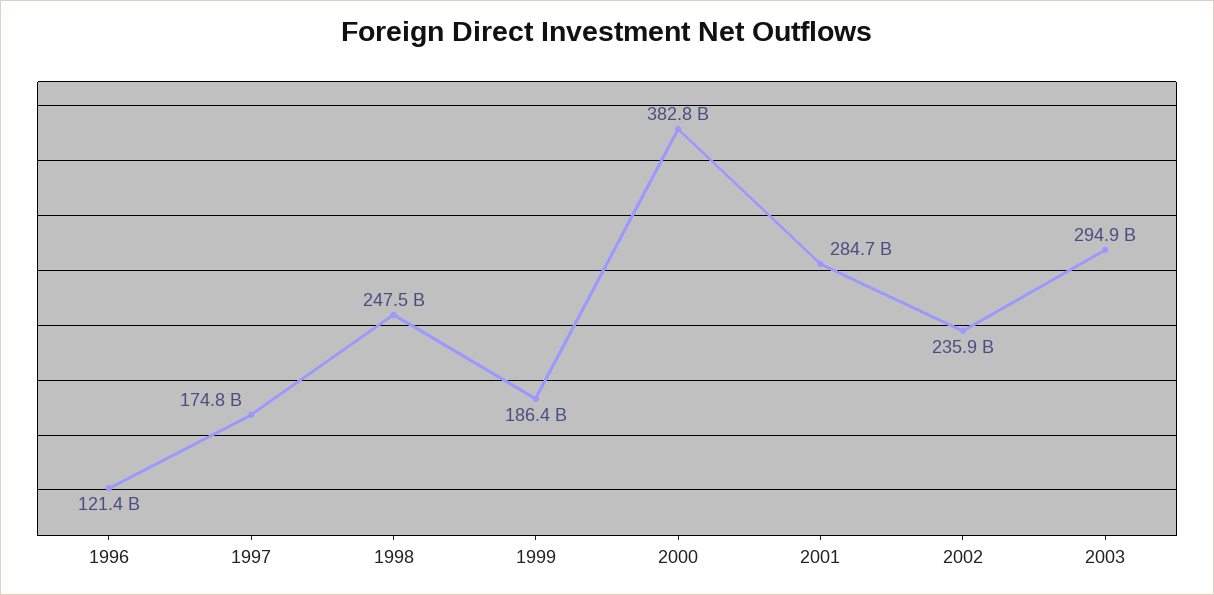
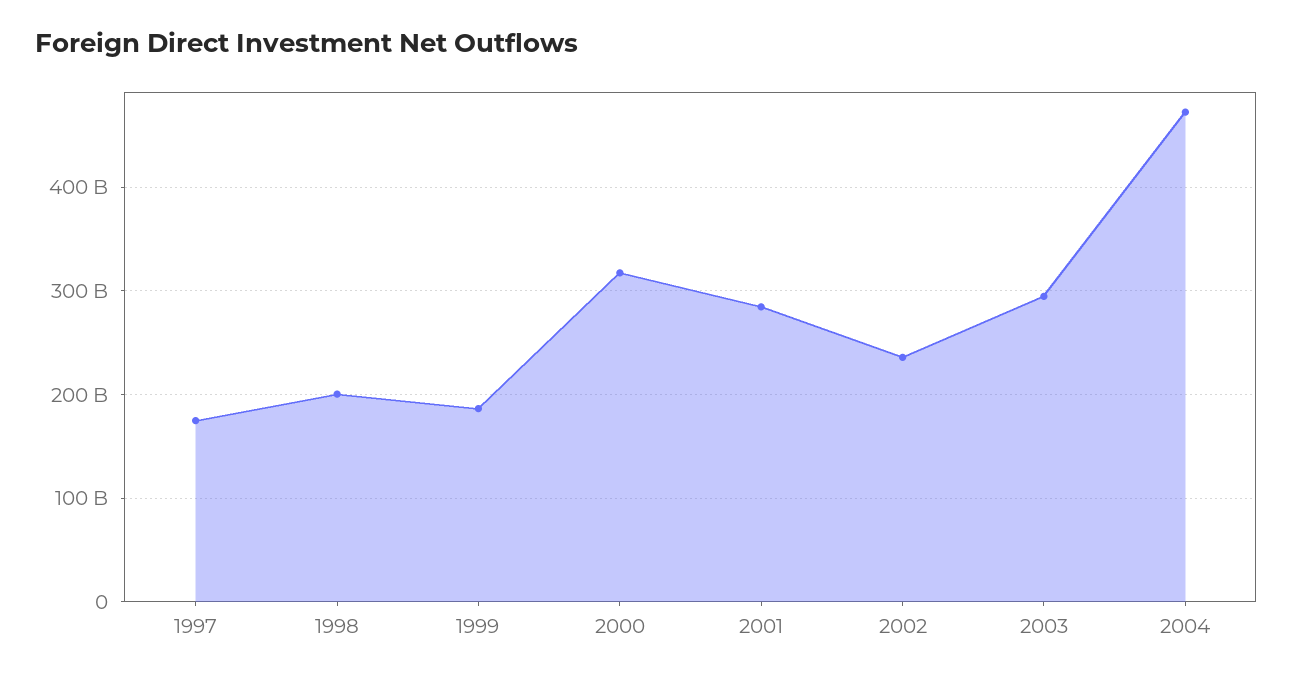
1996: 121400000000 -> none
1998: 247500000000 -> 200000000000
2000: 382800000000 -> 320000000000
2004: none -> 470000000000

